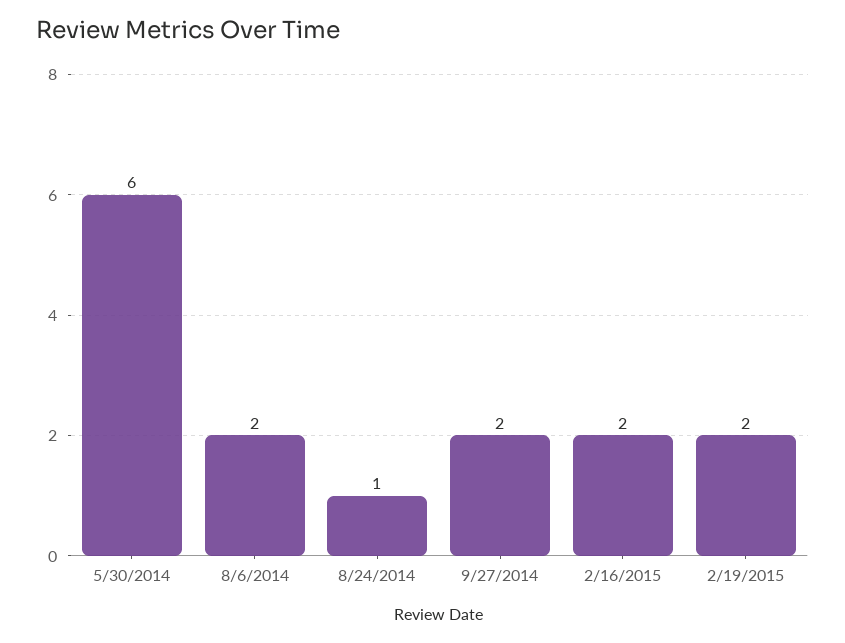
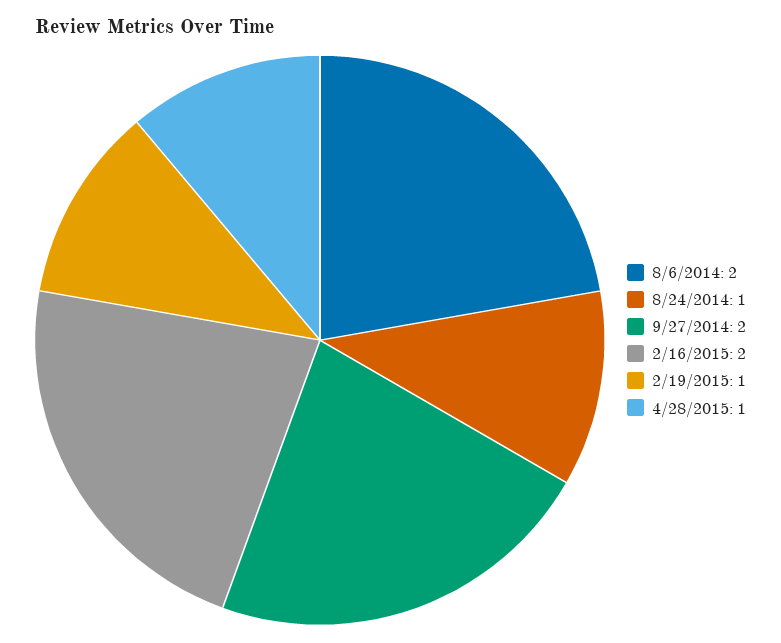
5/30/2014: 6 -> none
2/19/2015: 2 -> 1
4/28/2015: none -> 1

